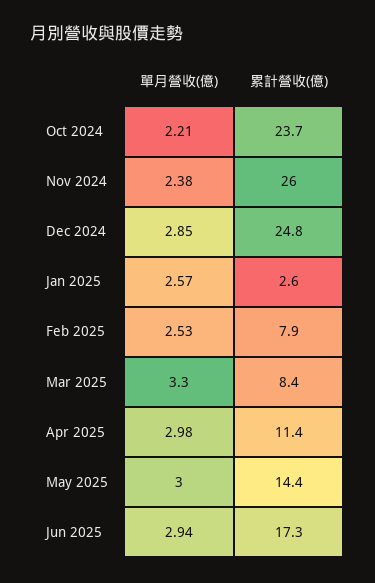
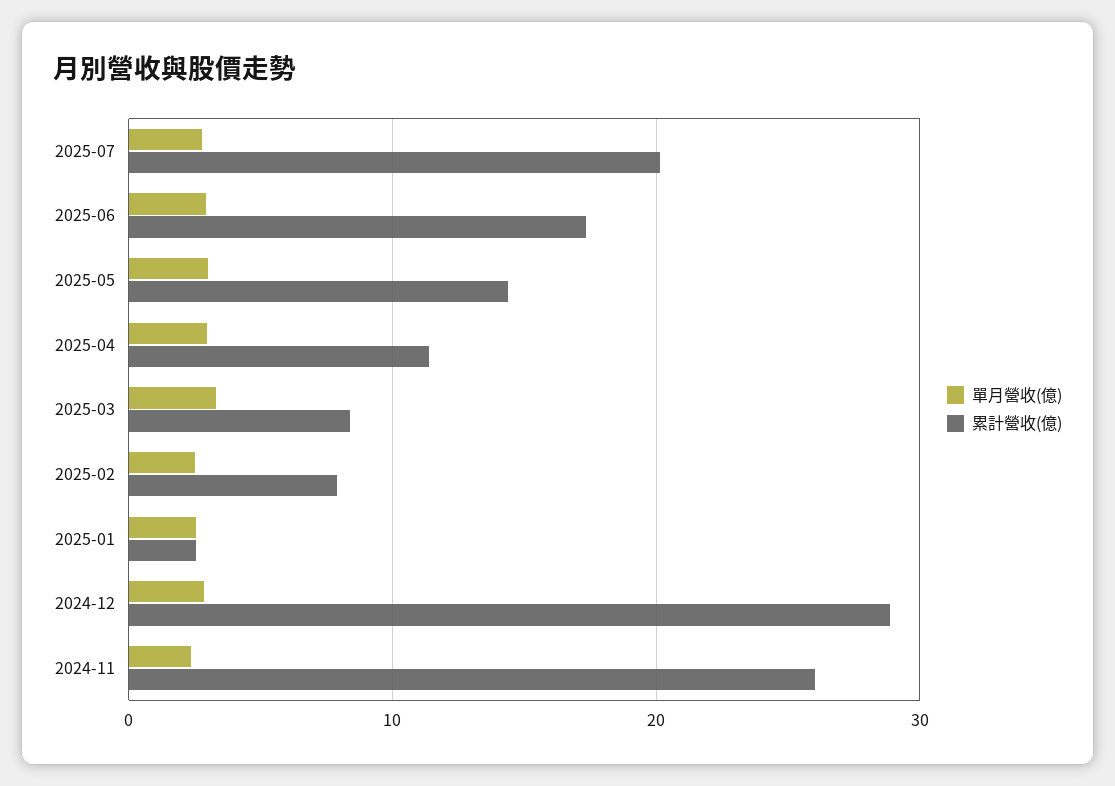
單月營收(億), Oct 2024: 2.21 -> none
累計營收(億), Oct 2024: 23.7 -> none
累計營收(億), Dec 2024: 24.8 -> 29
單月營收(億), 2025-07: none -> 3
累計營收(億), 2025-07: none -> 20

